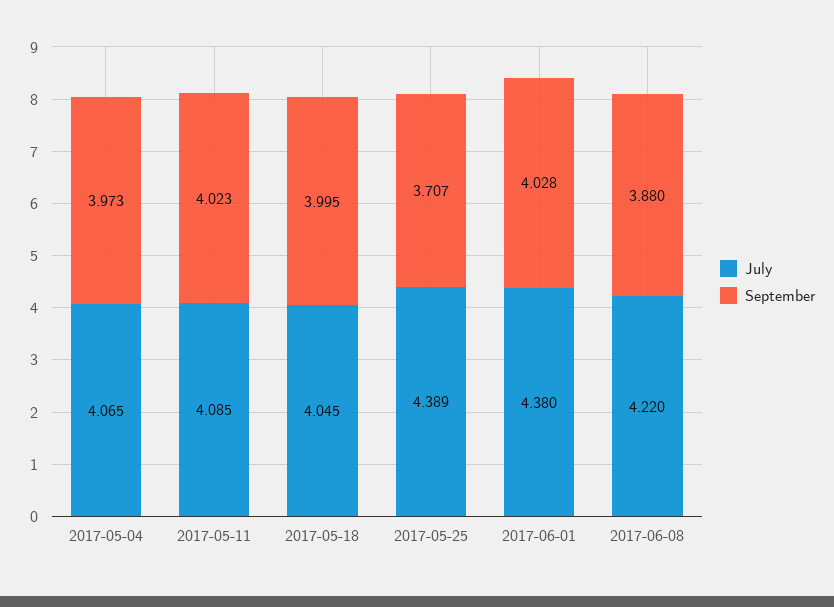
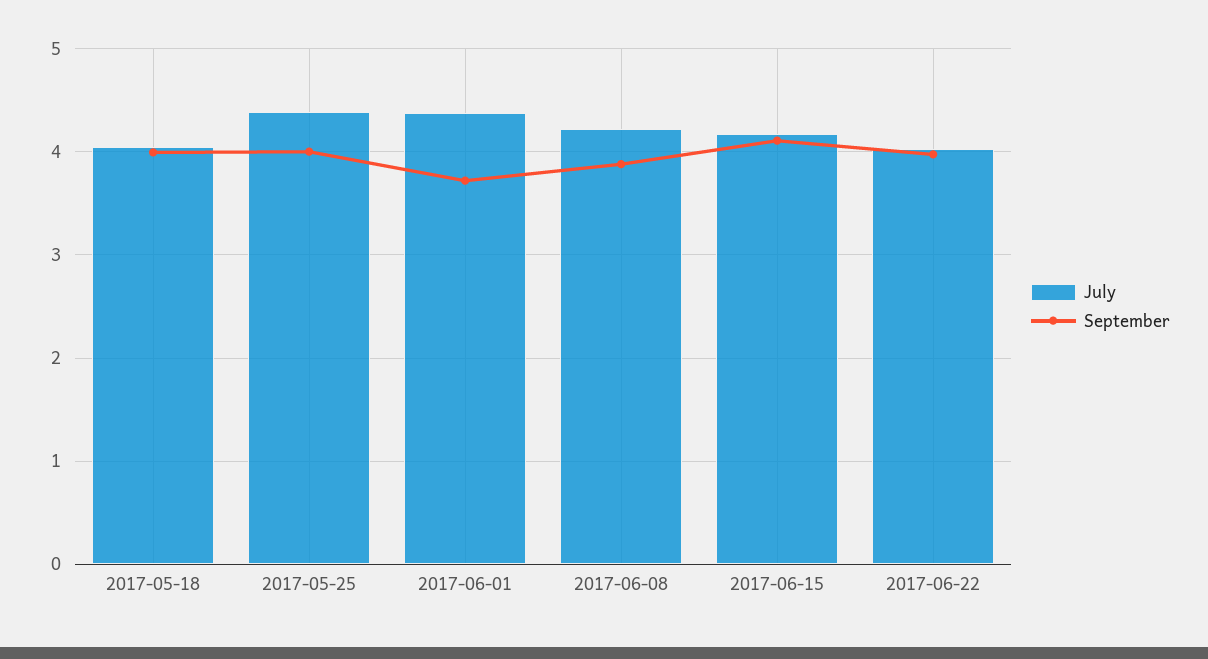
July, 2017-05-04: 4.065 -> none
September, 2017-05-04: 3.973 -> none
July, 2017-05-11: 4.085 -> none
September, 2017-05-11: 4.023 -> none
September, 2017-05-25: 3.707 -> 4
September, 2017-06-01: 4.028 -> 3.7
July, 2017-06-15: none -> 4.2
September, 2017-06-15: none -> 4.1
July, 2017-06-22: none -> 4
September, 2017-06-22: none -> 4

